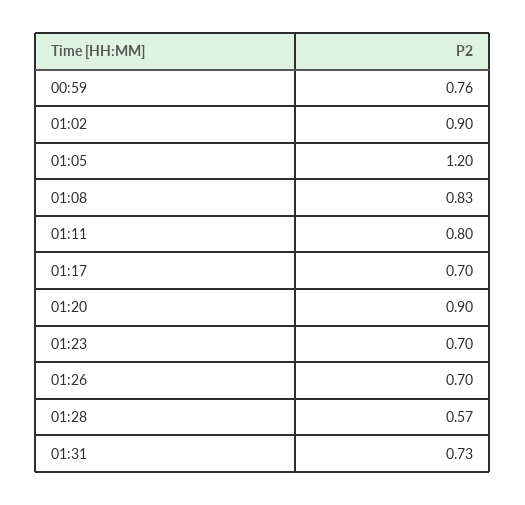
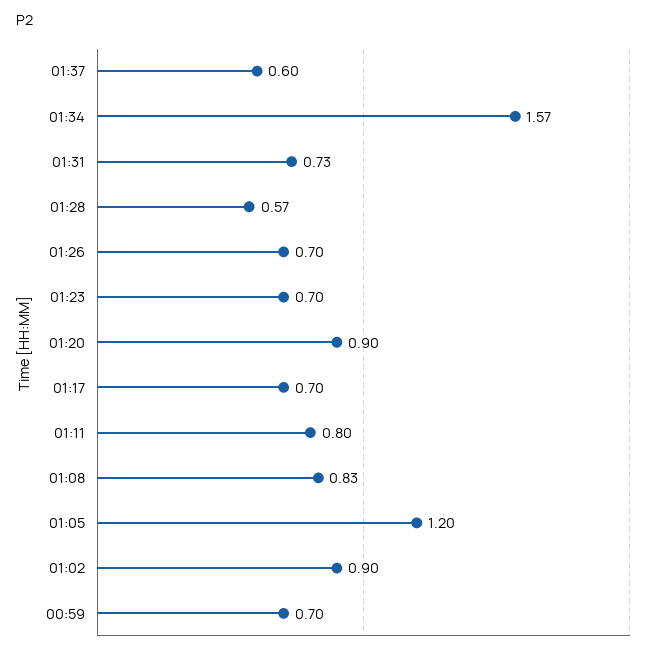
00:59: 0.76 -> 0.7
01:37: none -> 0.6
01:34: none -> 1.57

